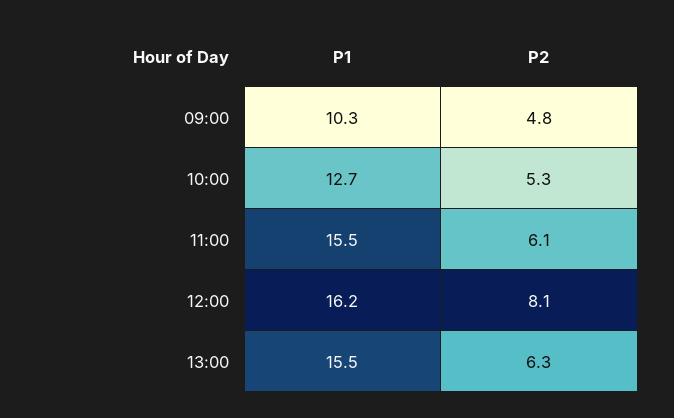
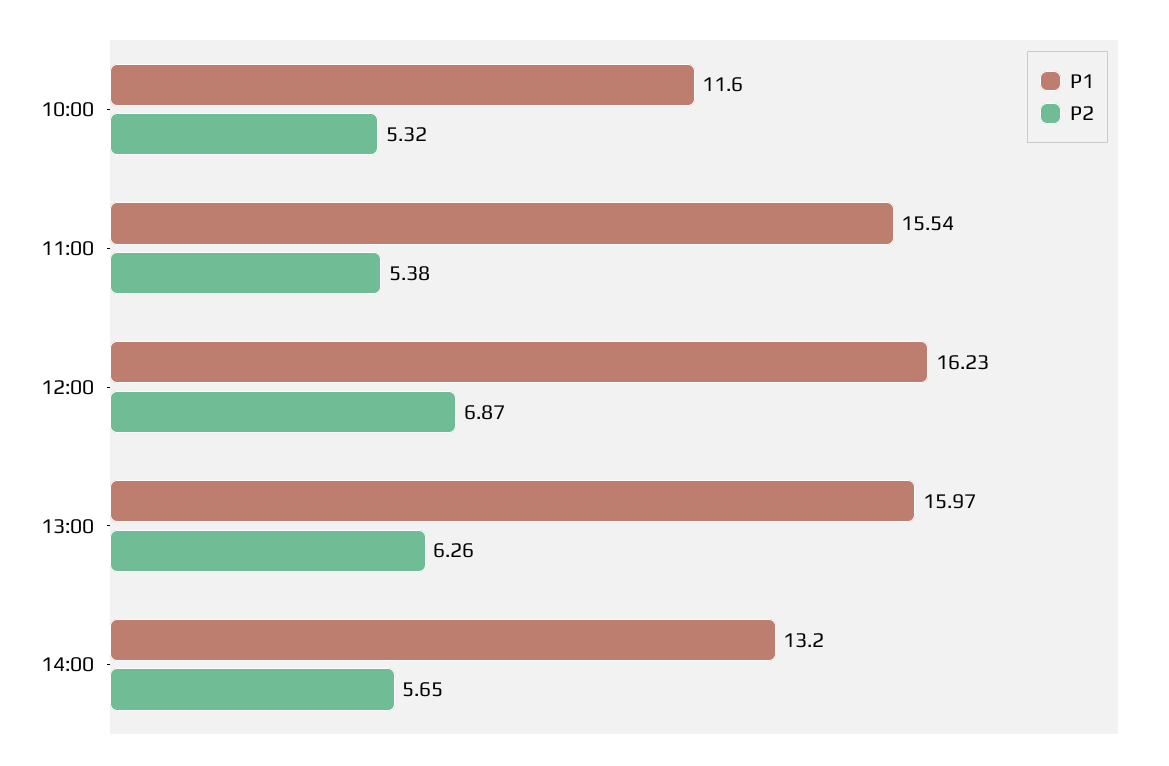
P1, 09:00: 10.3 -> none
P2, 09:00: 4.8 -> none
P1, 10:00: 12.7 -> 11.6
P2, 11:00: 6.1 -> 5.38
P2, 12:00: 8.1 -> 6.87
P1, 13:00: 15.5 -> 15.97
P1, 14:00: none -> 13.2
P2, 14:00: none -> 5.65

